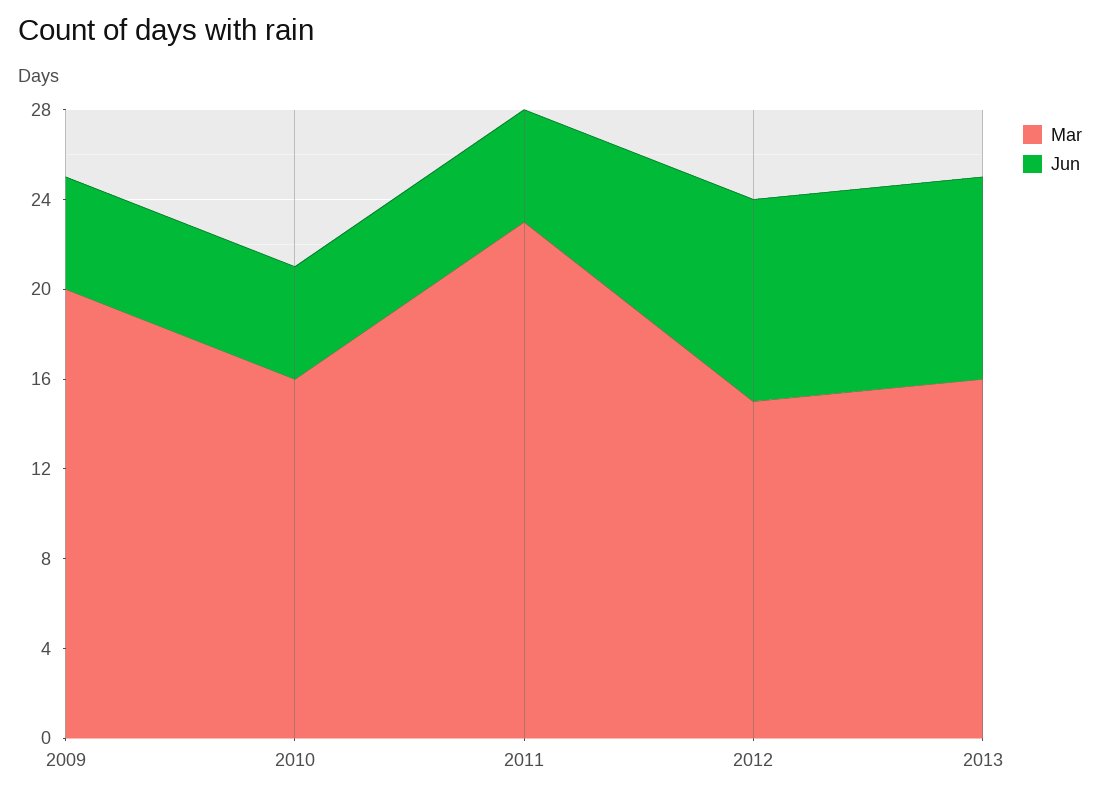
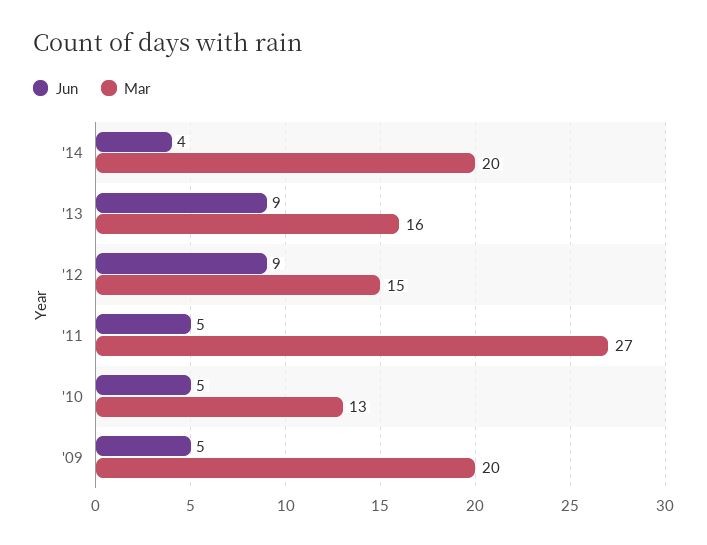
Mar, 2010: 16 -> 13
Mar, 2011: 23 -> 27
Jun, '14: none -> 4
Mar, '14: none -> 20

